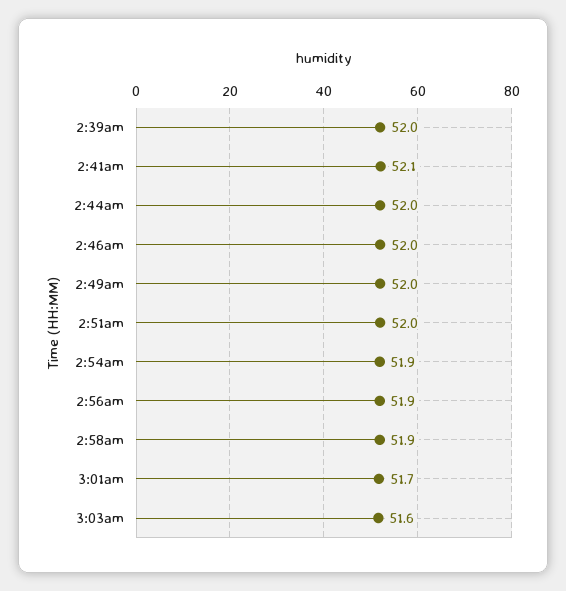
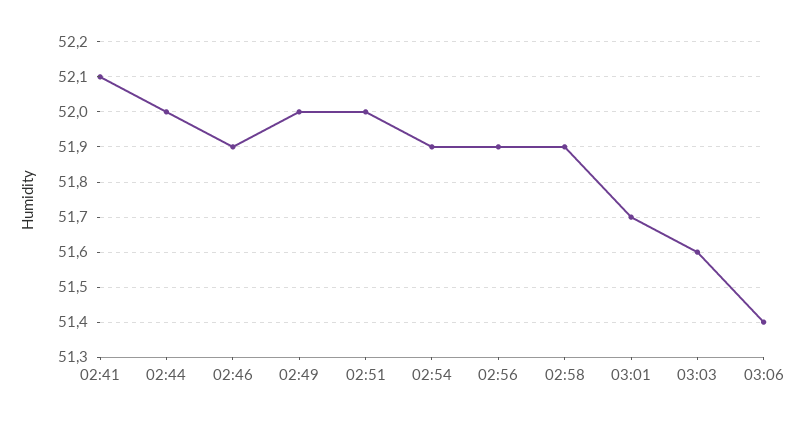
2:39am: 52 -> none
2:46am: 52 -> 51.9
03:06: none -> 51.4

